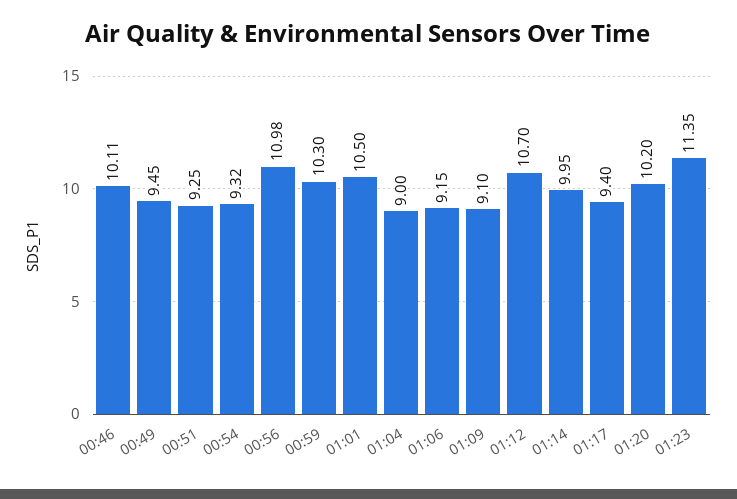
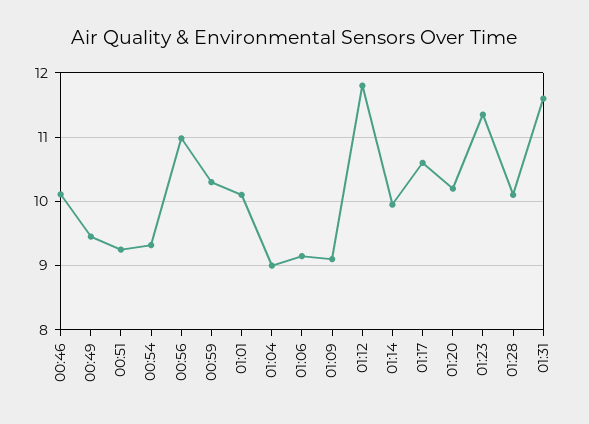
01:01: 10.5 -> 10.1
01:12: 10.7 -> 11.8
01:17: 9.4 -> 10.6
01:28: none -> 10.1
01:31: none -> 11.6

